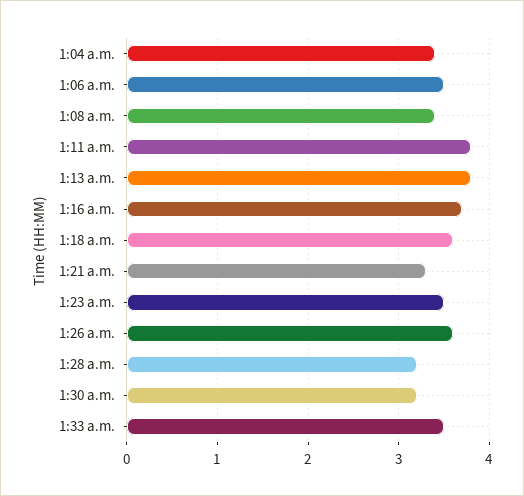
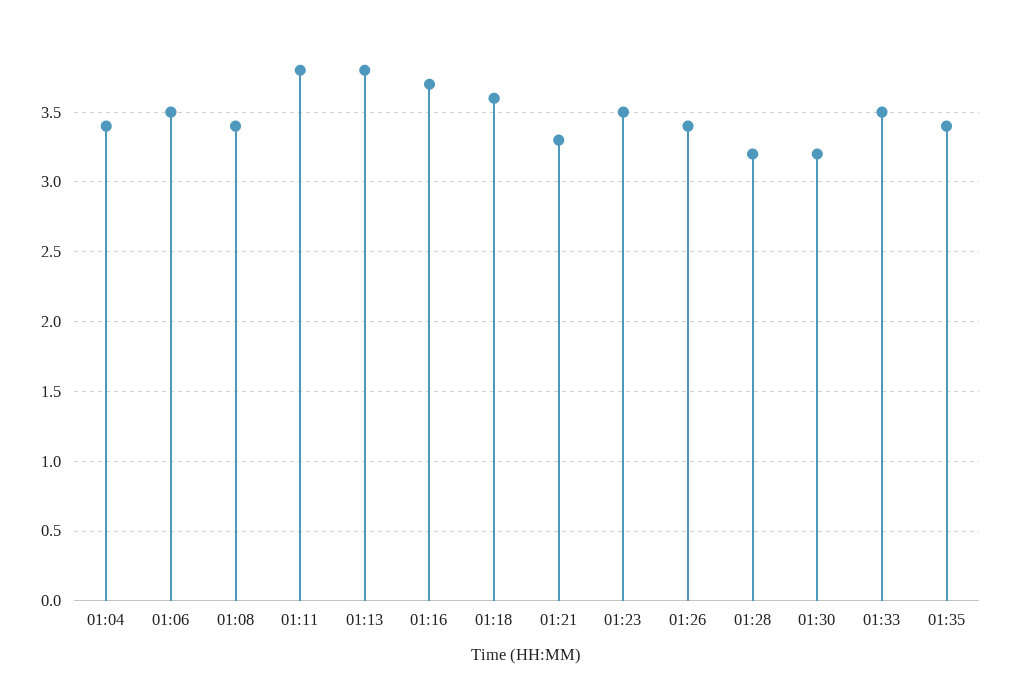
1:26 a.m.: 3.6 -> 3.4
01:35: none -> 3.4

